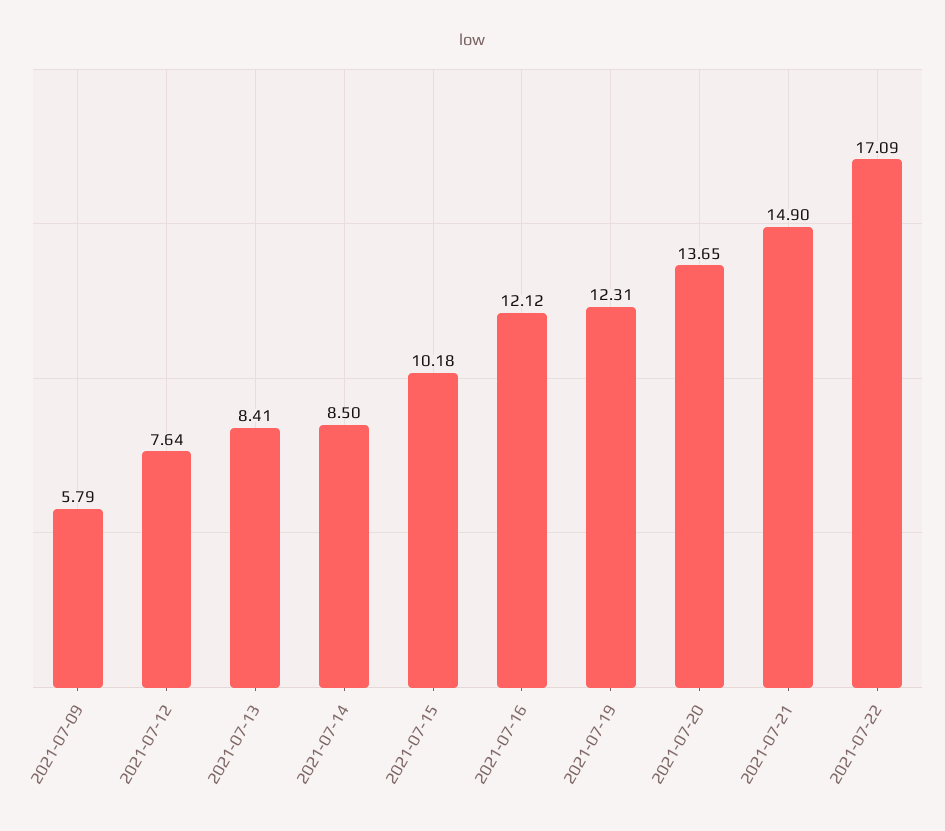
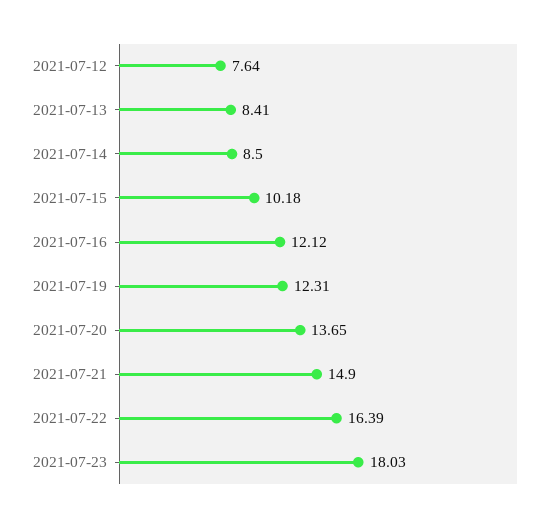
2021-07-09: 5.79 -> none
2021-07-22: 17.09 -> 16.39
2021-07-23: none -> 18.03

